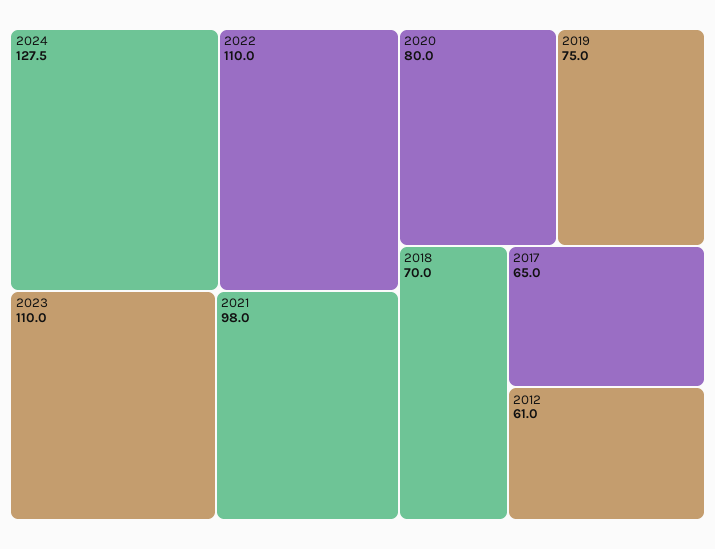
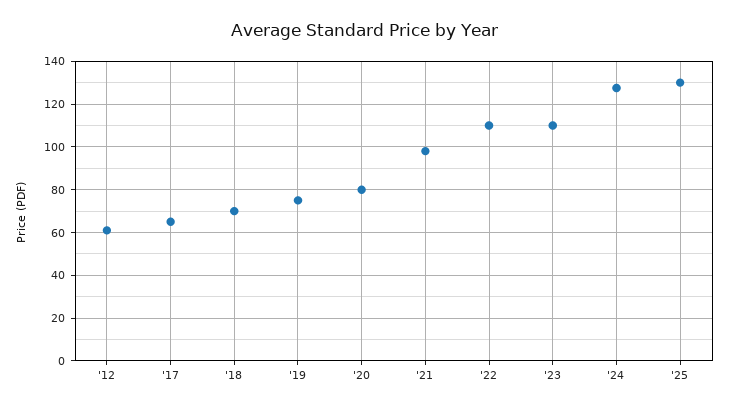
'25: none -> 130

